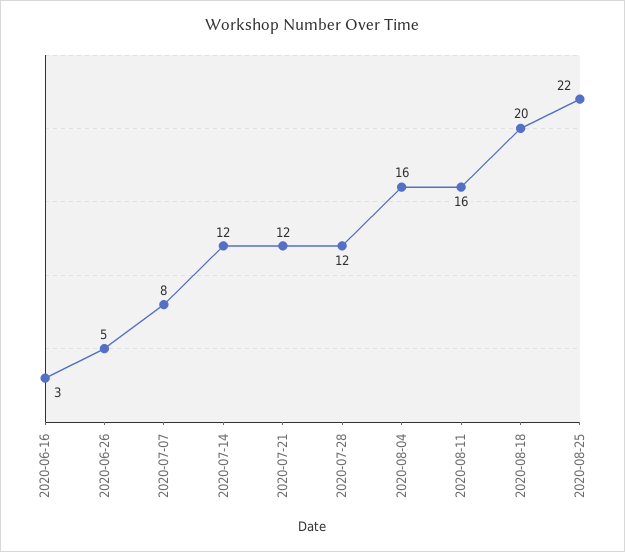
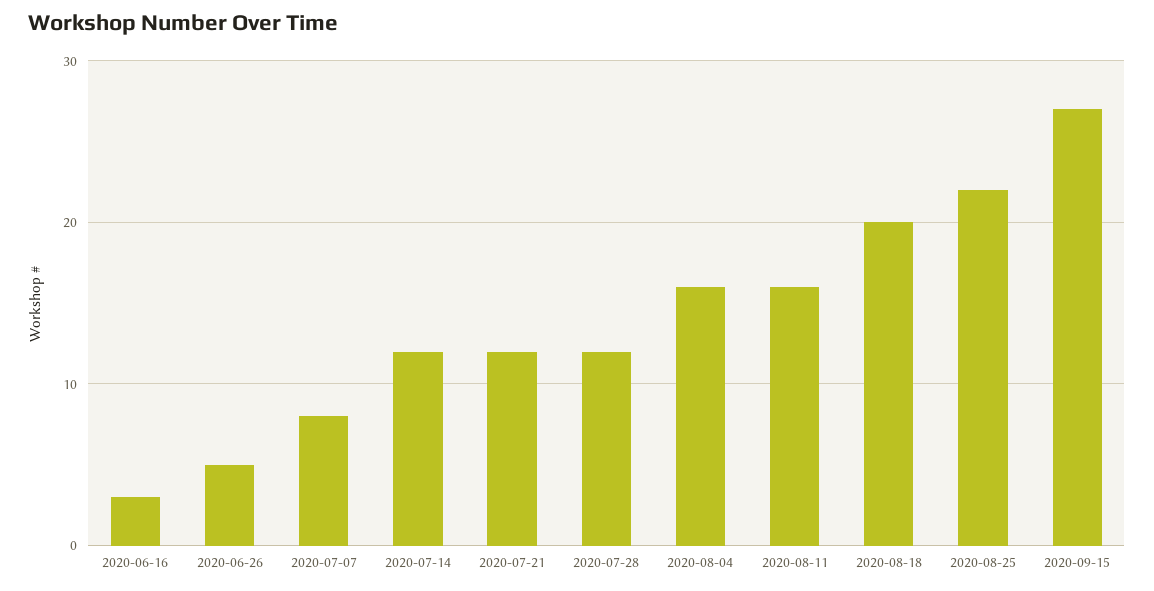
2020-09-15: none -> 27

